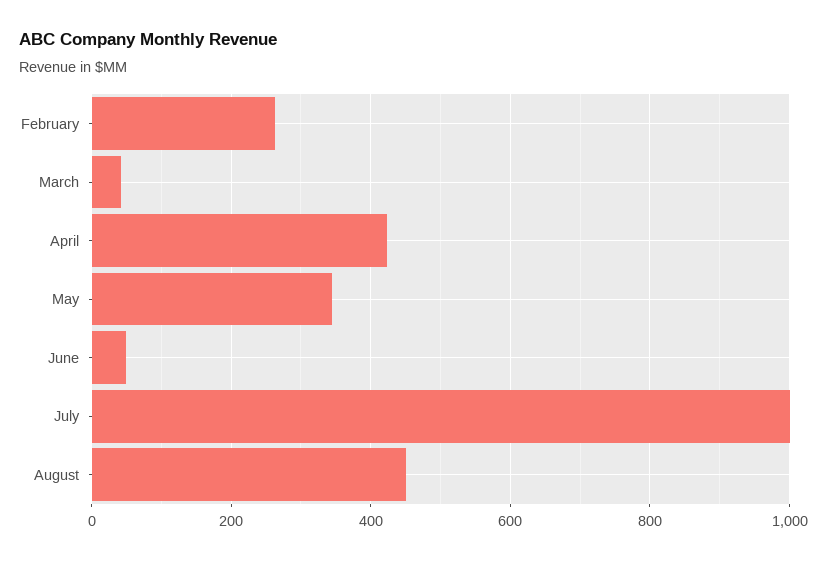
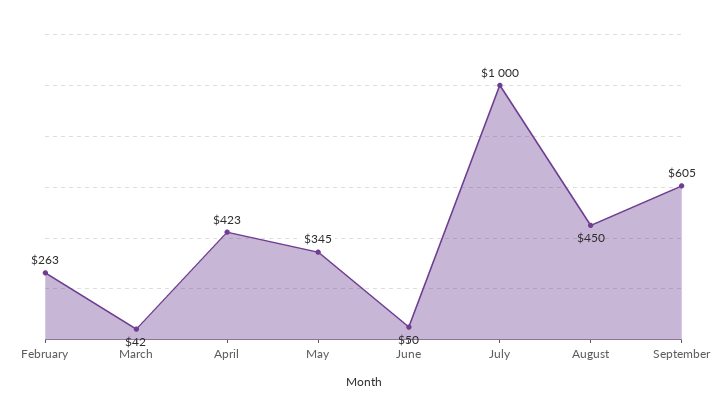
September: none -> 605

